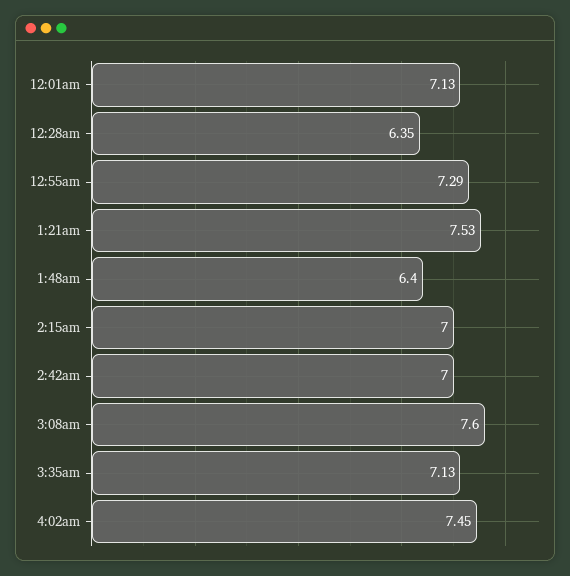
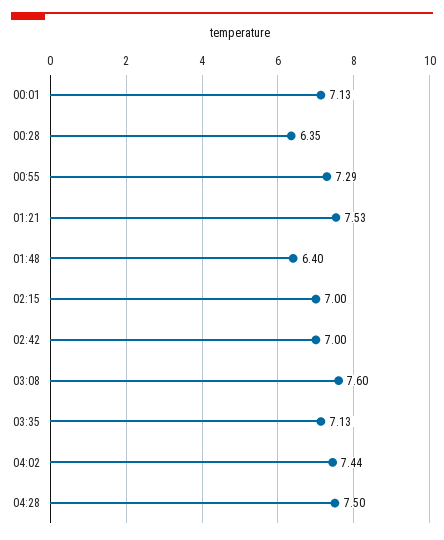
4:02am: 7.45 -> 7.44
04:28: none -> 7.5

